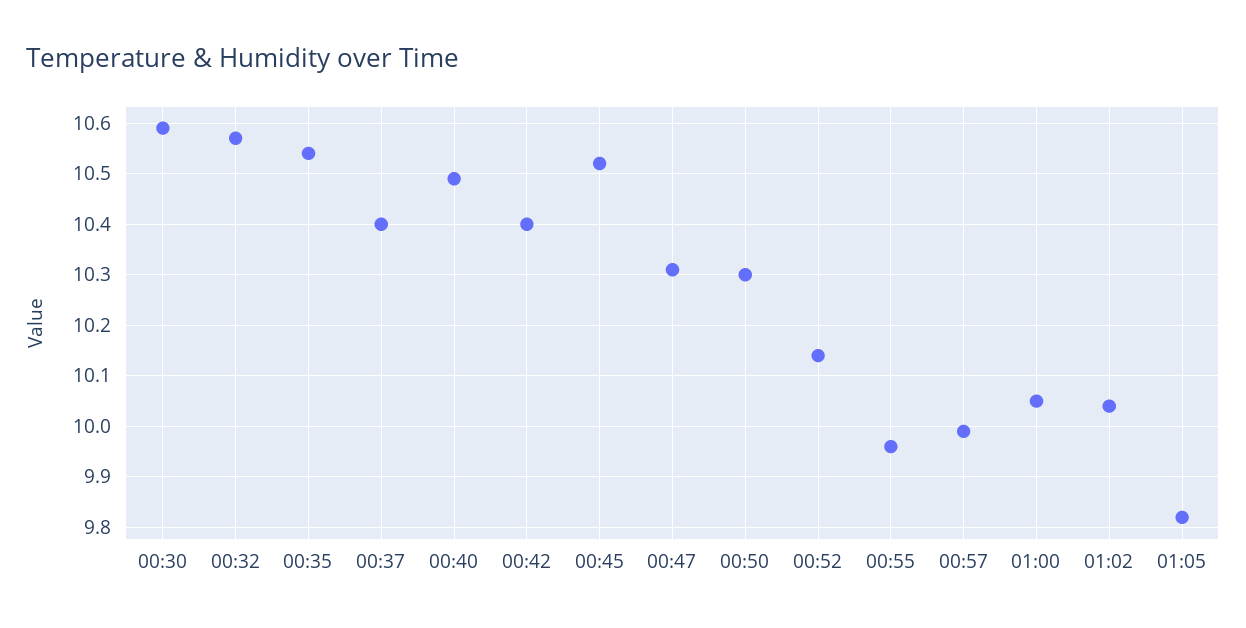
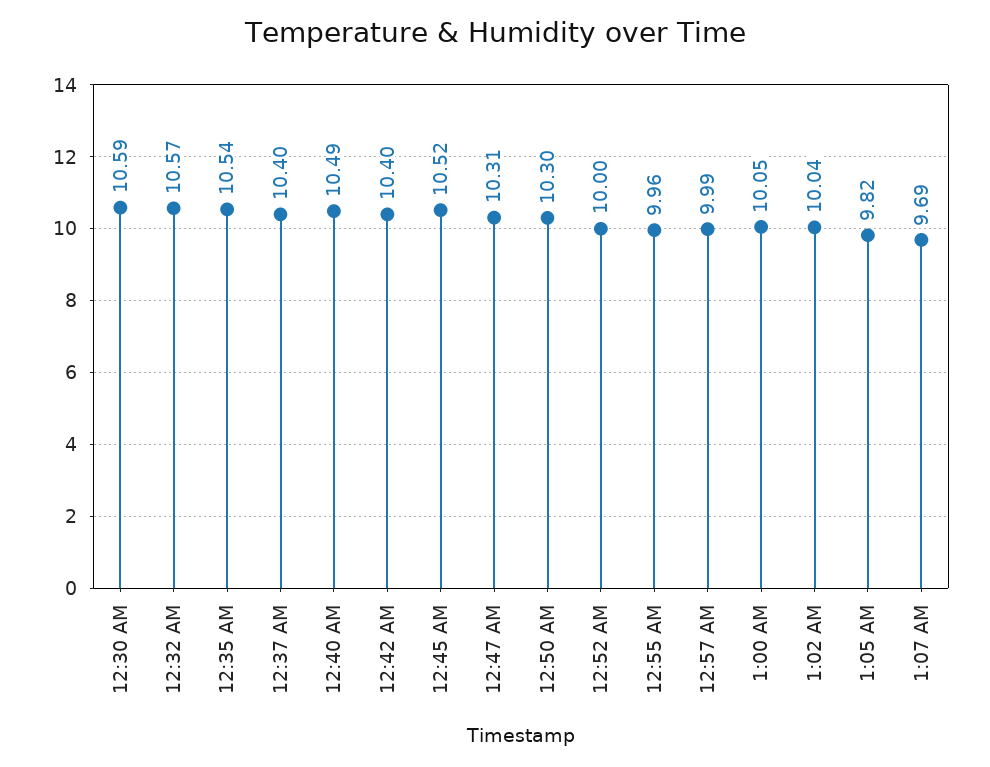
00:52: 10.15 -> 10
1:07 AM: none -> 9.69

